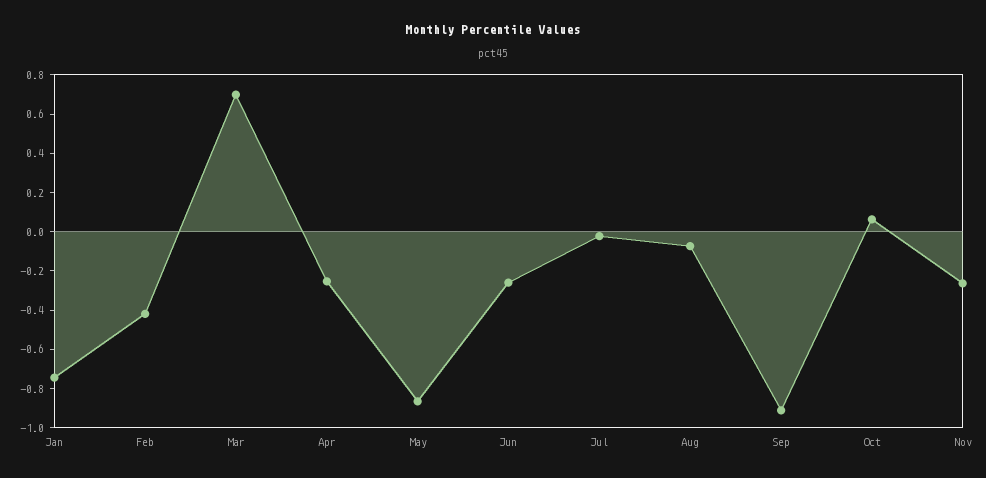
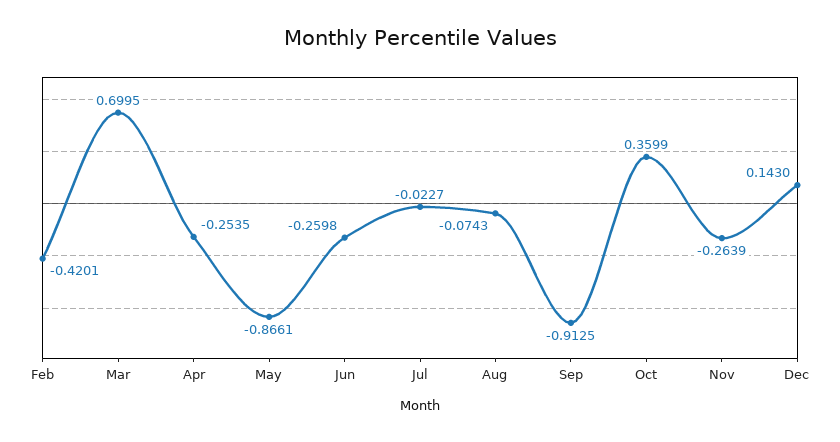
Jan: -0.75 -> none
Oct: 0.05 -> 0.3599
Dec: none -> 0.143

